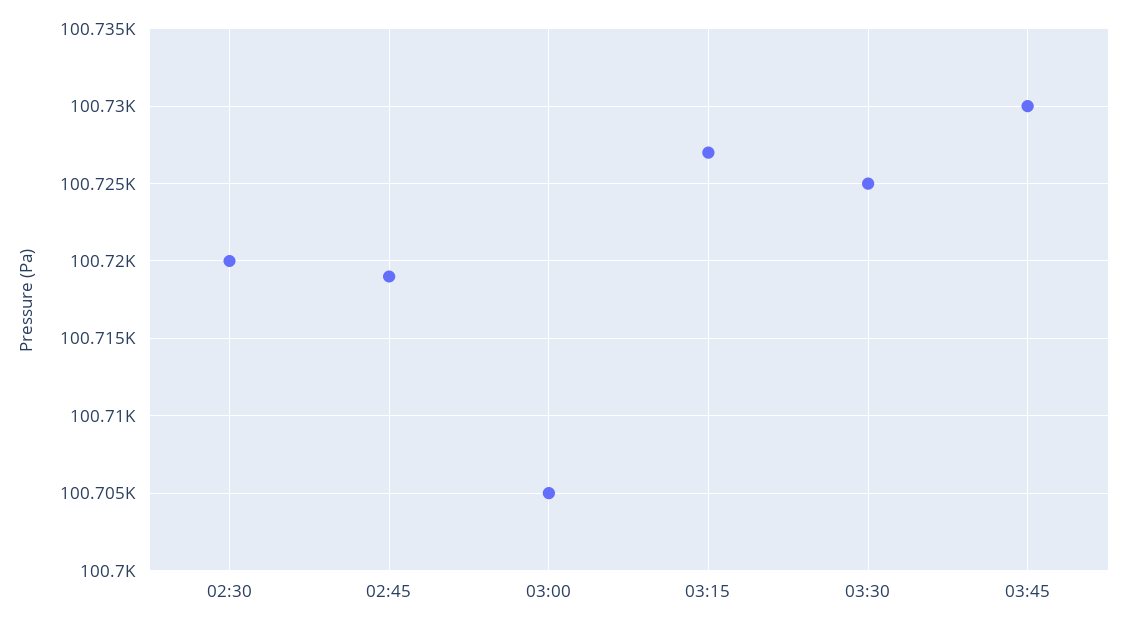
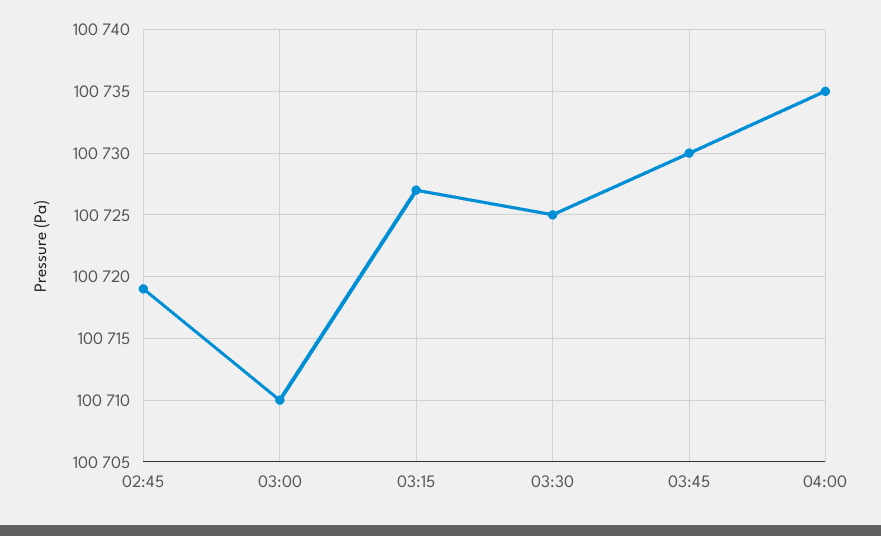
02:30: 100720 -> none
03:00: 100705 -> 100710
04:00: none -> 100735

